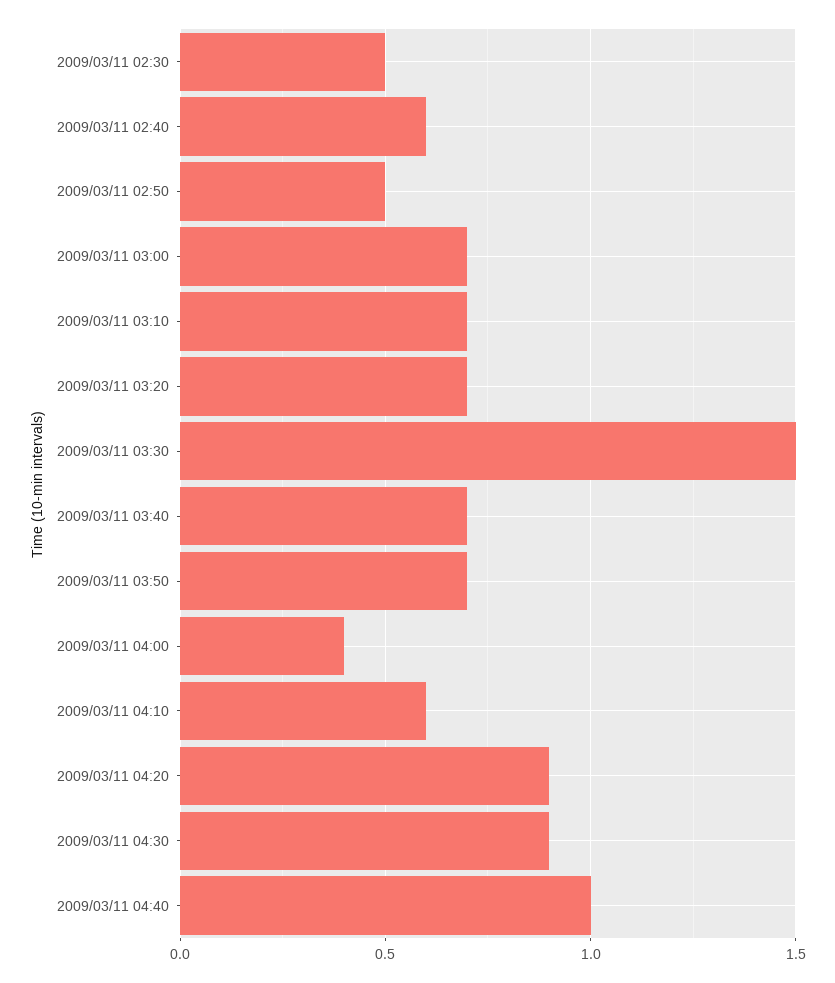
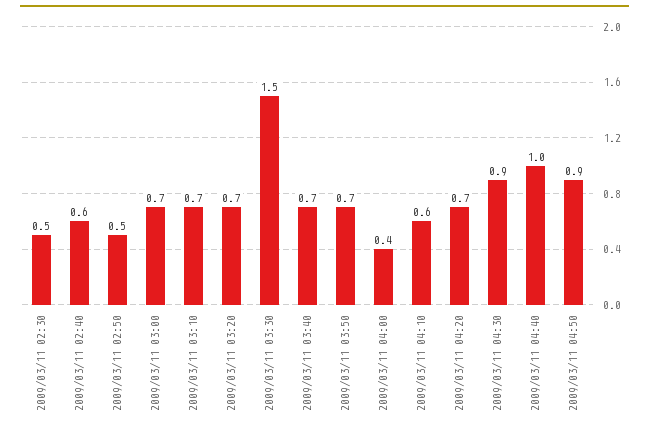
2009/03/11 04:20: 0.9 -> 0.7
2009/03/11 04:50: none -> 0.9

